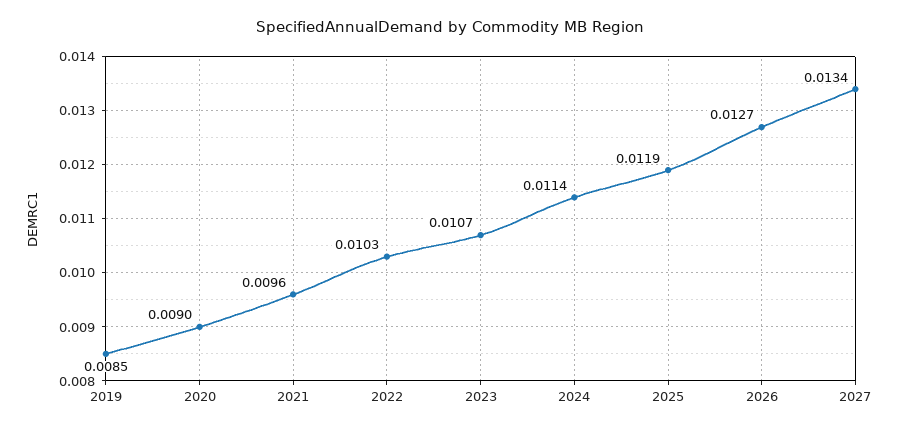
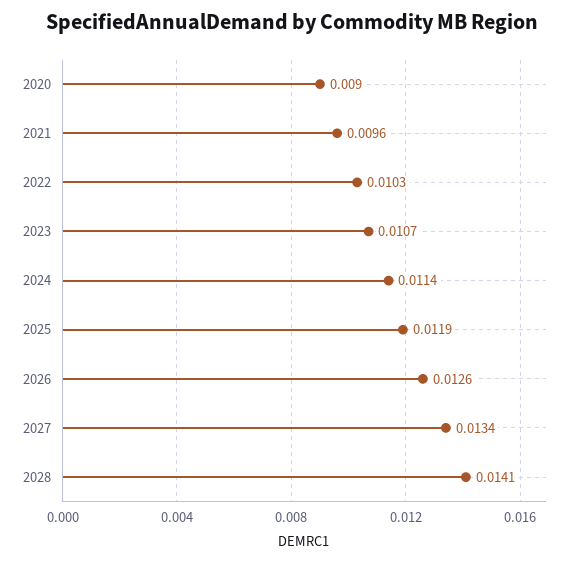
2019: 0.0085 -> none
2026: 0.0127 -> 0.0126
2028: none -> 0.0141

